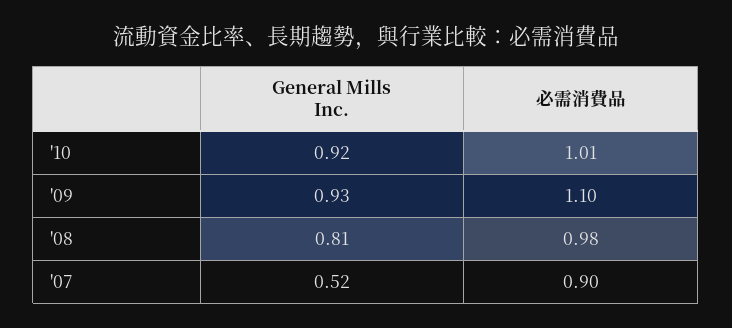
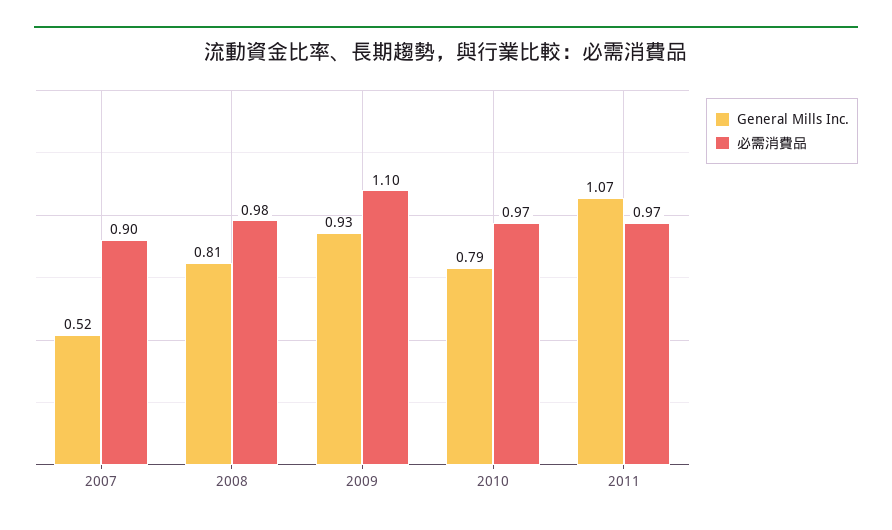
General Mills Inc., '10: 0.92 -> 0.79
必需消費品, '10: 1.01 -> 0.97
General Mills Inc., 2011: none -> 1.07
必需消費品, 2011: none -> 0.97

